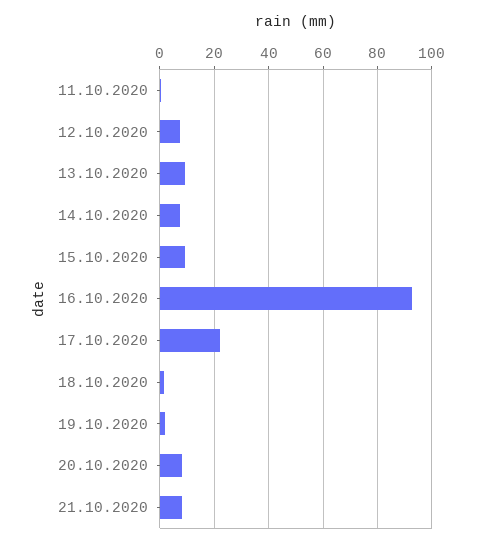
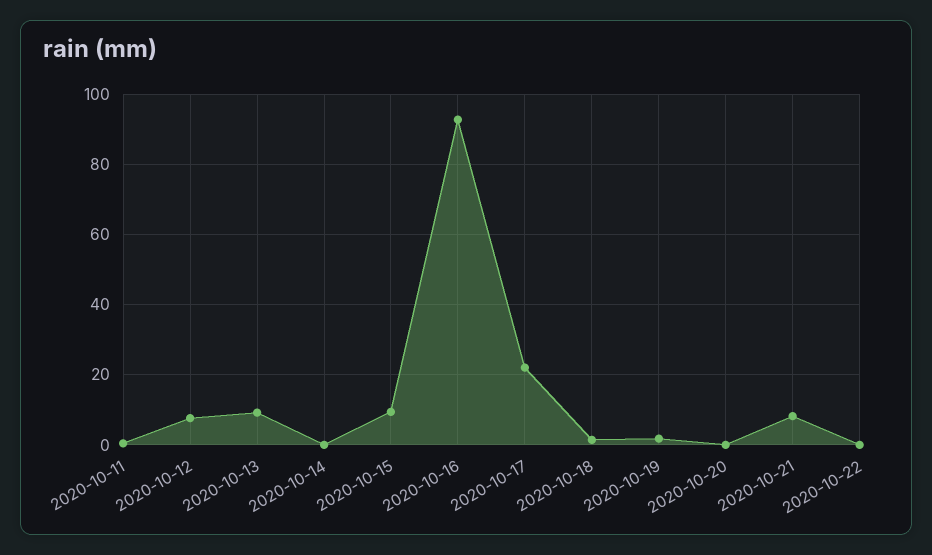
14.10.2020: 7.5 -> 0
20.10.2020: 7.5 -> 0
2020-10-22: none -> 0

